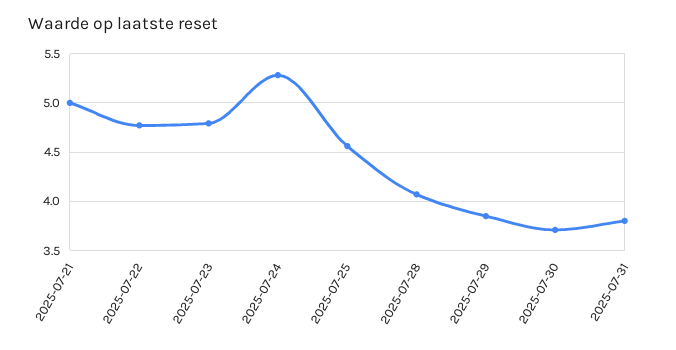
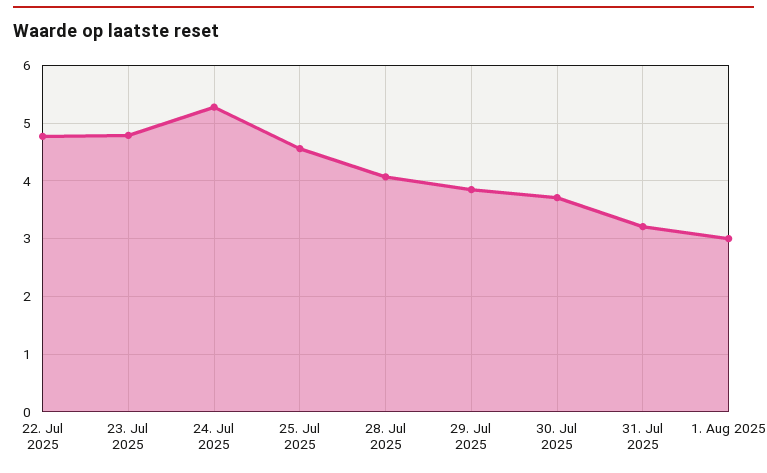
2025-07-21: 5 -> none
2025-07-31: 3.8 -> 3.2
1. Aug 2025: none -> 3

